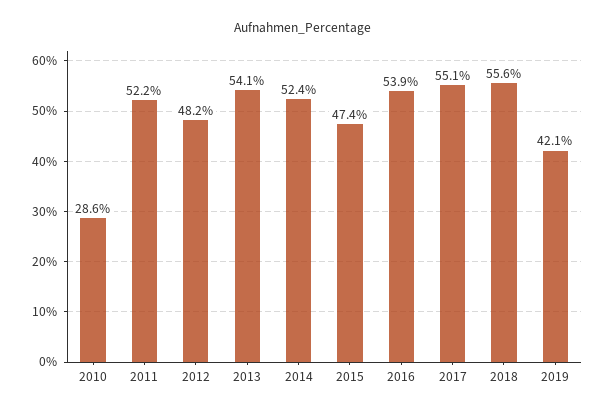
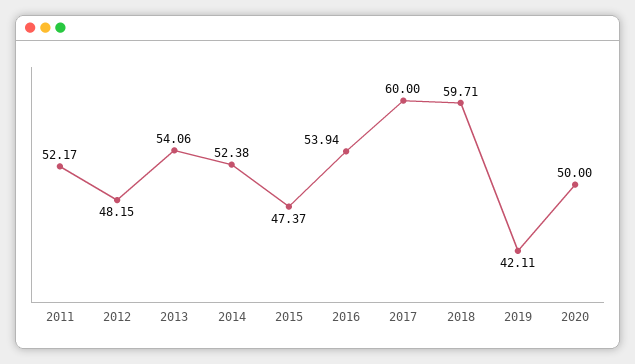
2010: 28.6 -> none
2017: 55.1 -> 60
2018: 55.6 -> 59.71
2020: none -> 50

